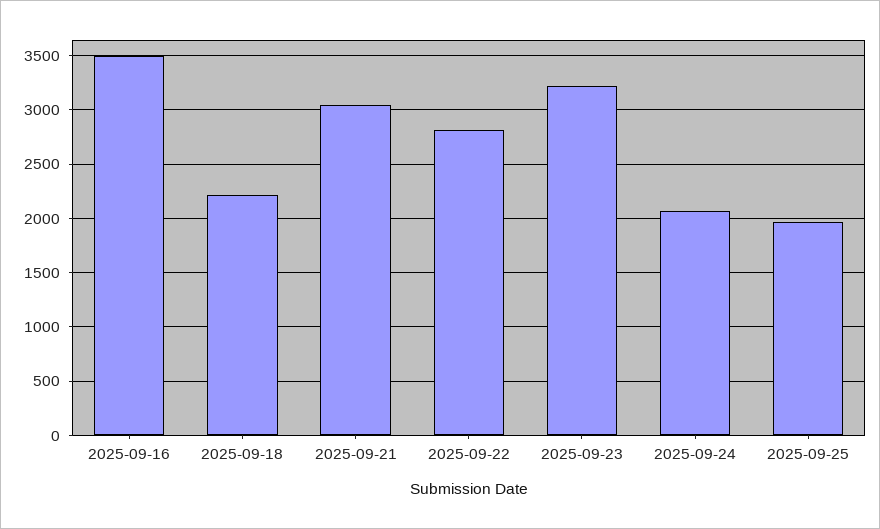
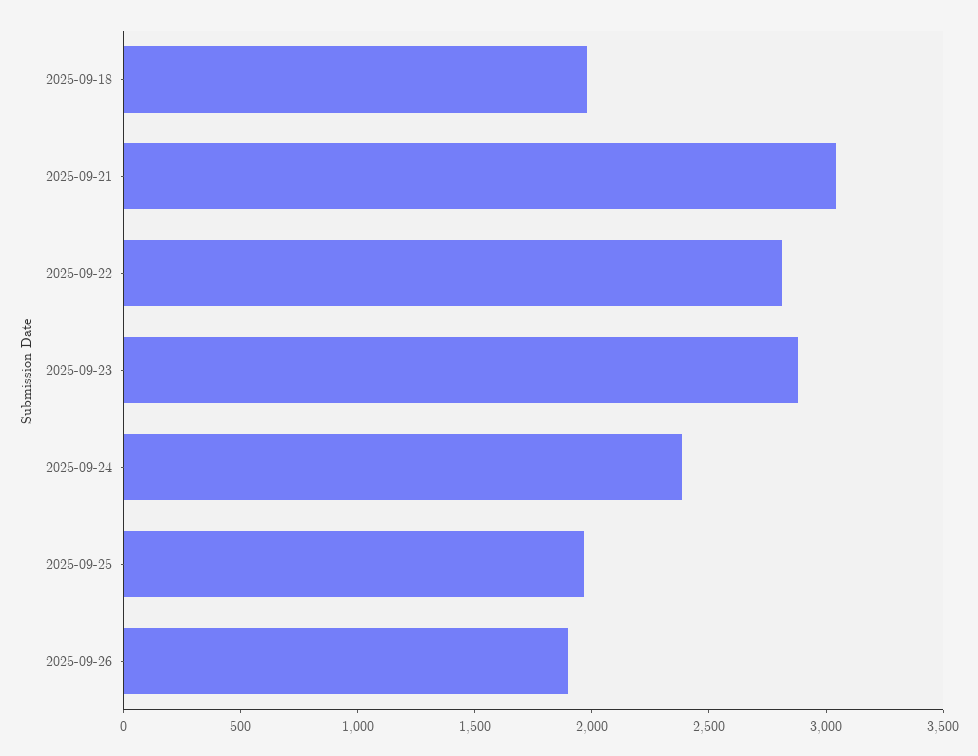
2025-09-16: 3500 -> none
2025-09-18: 2200 -> 2000
2025-09-23: 3200 -> 2900
2025-09-24: 2100 -> 2400
2025-09-26: none -> 1900

